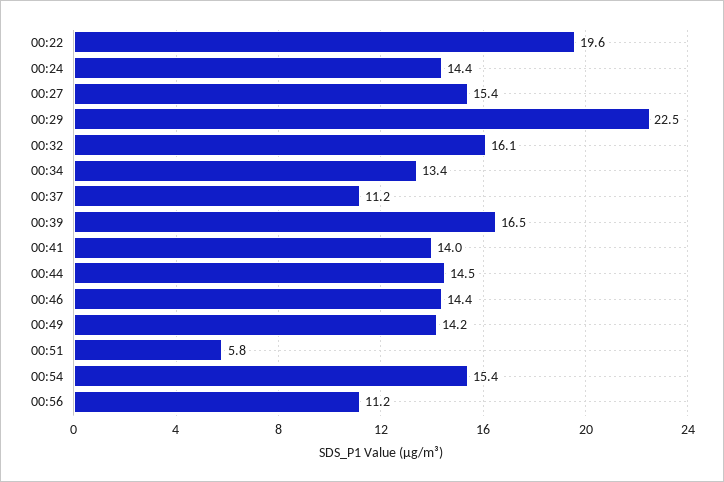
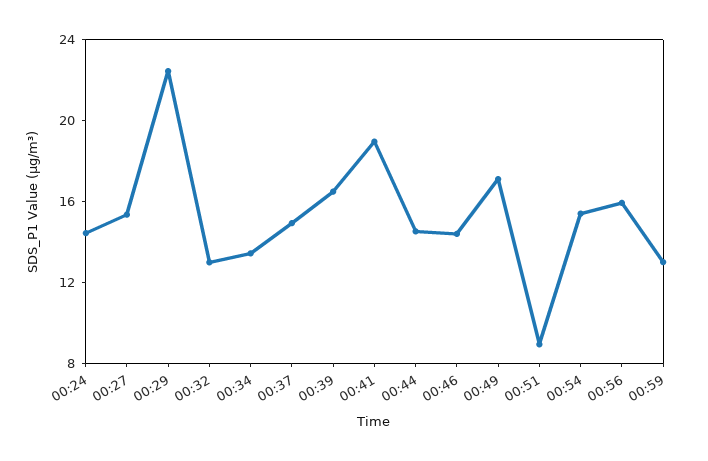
00:22: 19.6 -> none
00:32: 16.1 -> 13
00:37: 11.2 -> 15
00:41: 14 -> 19
00:49: 14.2 -> 17
00:51: 5.8 -> 9
00:56: 11.2 -> 16
00:59: none -> 13

